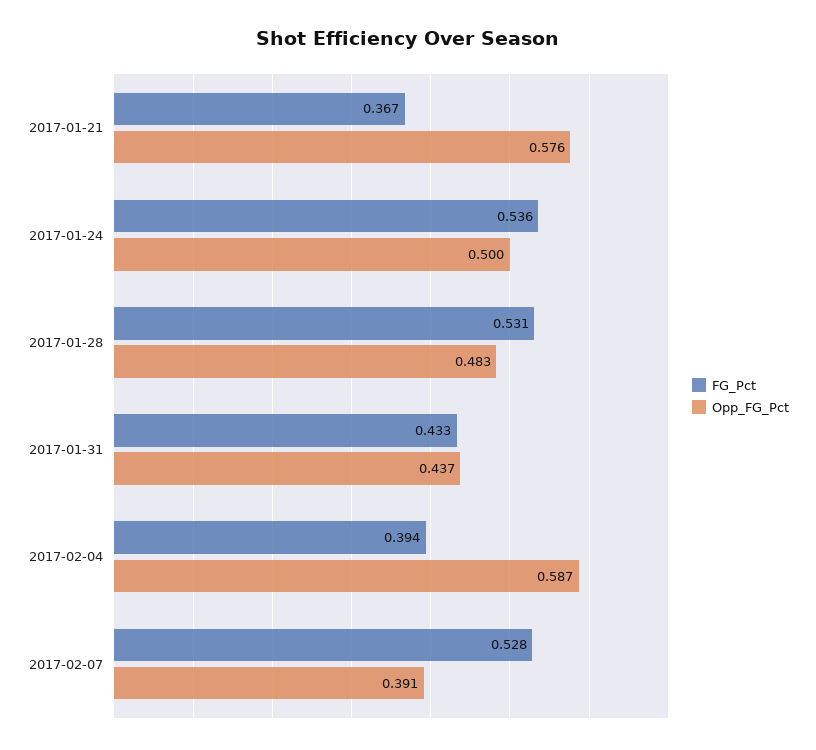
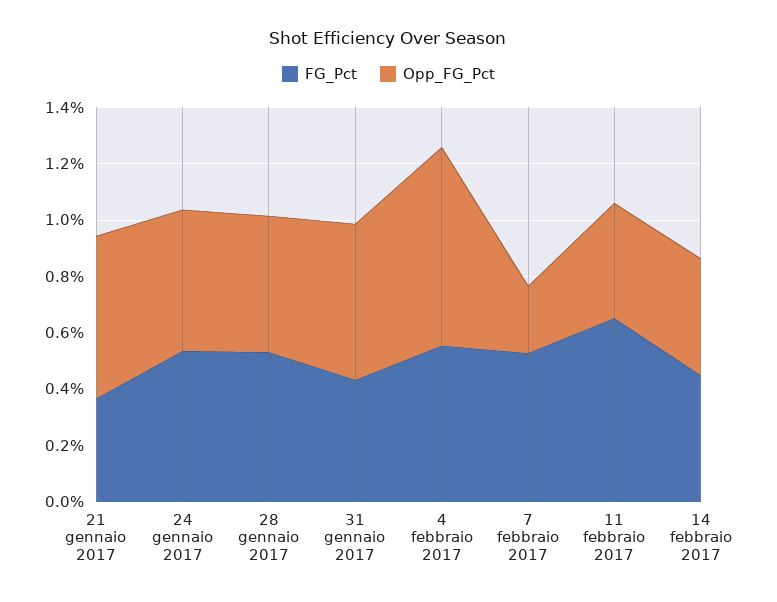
Opp_FG_Pct, 2017-01-31: 0.437 -> 0.55
FG_Pct, 2017-02-04: 0.394 -> 0.55
Opp_FG_Pct, 2017-02-04: 0.587 -> 0.7
Opp_FG_Pct, 2017-02-07: 0.391 -> 0.25
FG_Pct, 11 febbraio 2017: none -> 0.65
Opp_FG_Pct, 11 febbraio 2017: none -> 0.4
FG_Pct, 14 febbraio 2017: none -> 0.45
Opp_FG_Pct, 14 febbraio 2017: none -> 0.4

